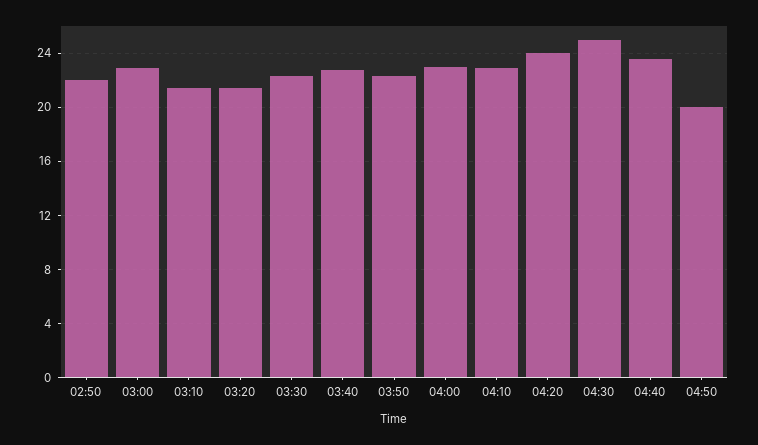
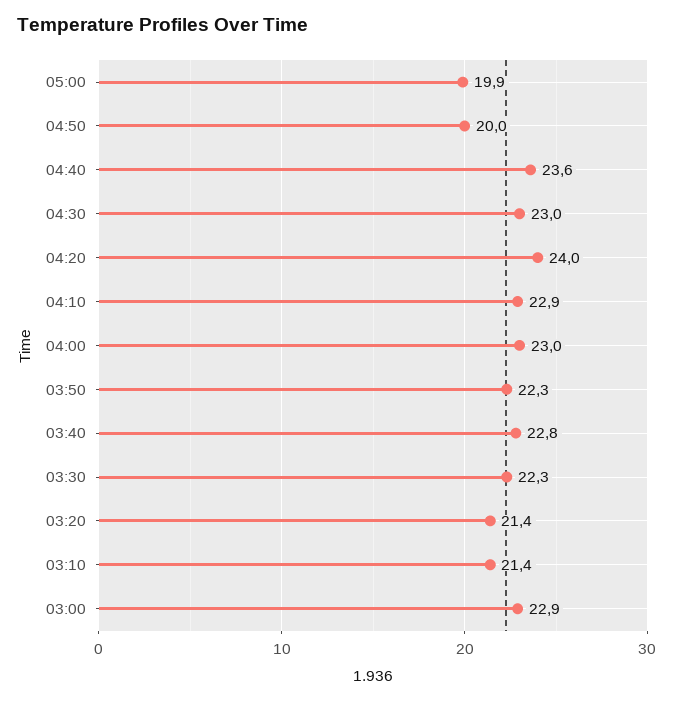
02:50: 22 -> none
04:30: 25 -> 23
05:00: none -> 19.9

